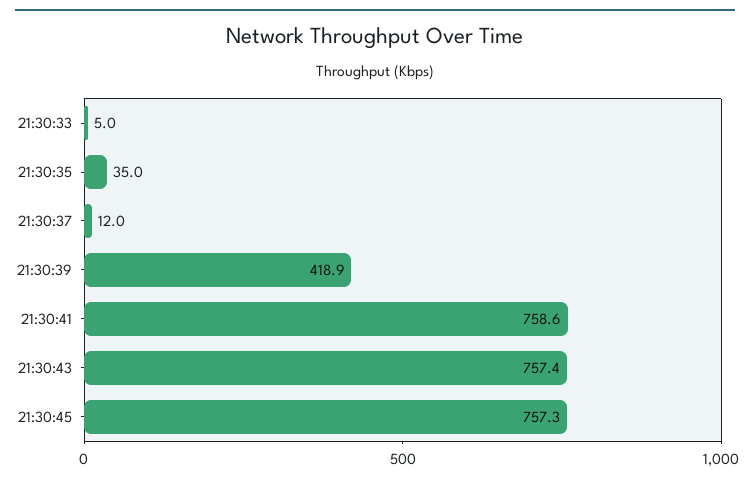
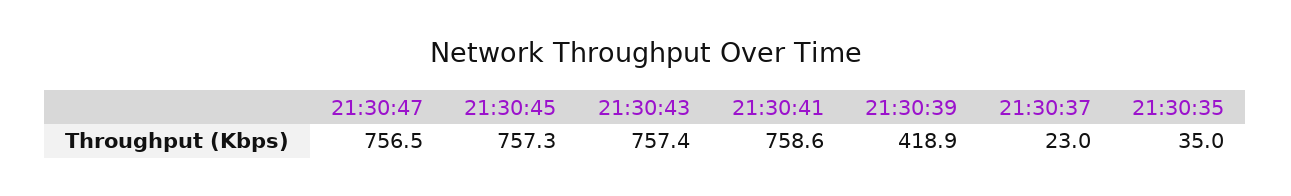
21:30:33: 5 -> none
21:30:37: 12 -> 23
21:30:47: none -> 756.5

